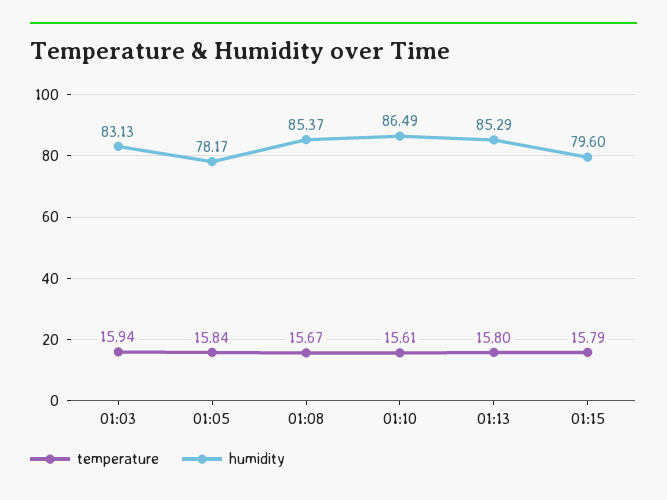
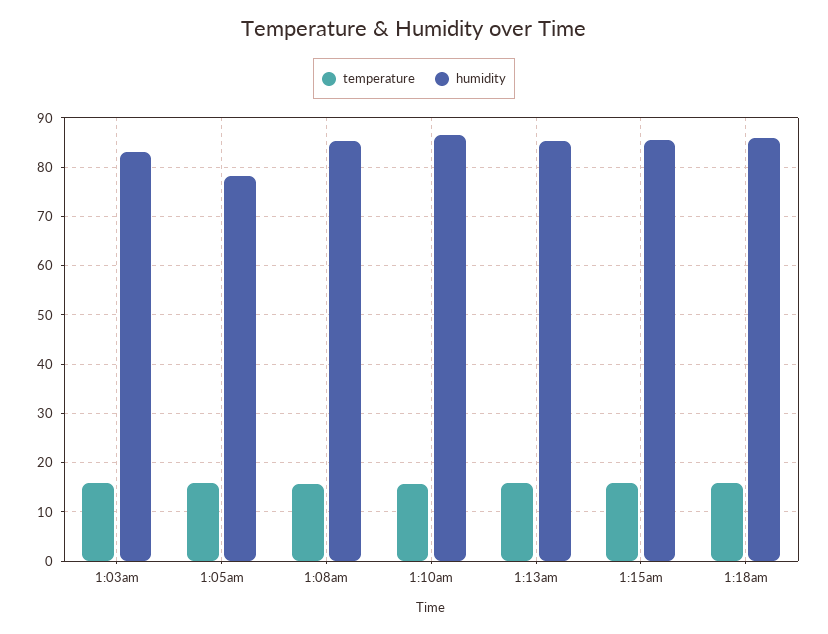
humidity, 01:15: 79.6 -> 86
temperature, 1:18am: none -> 16
humidity, 1:18am: none -> 86

